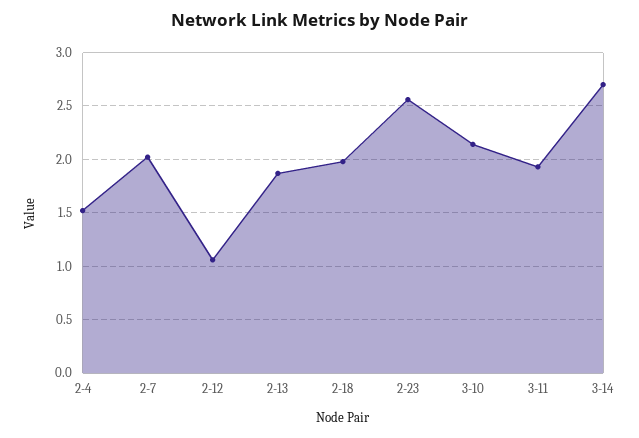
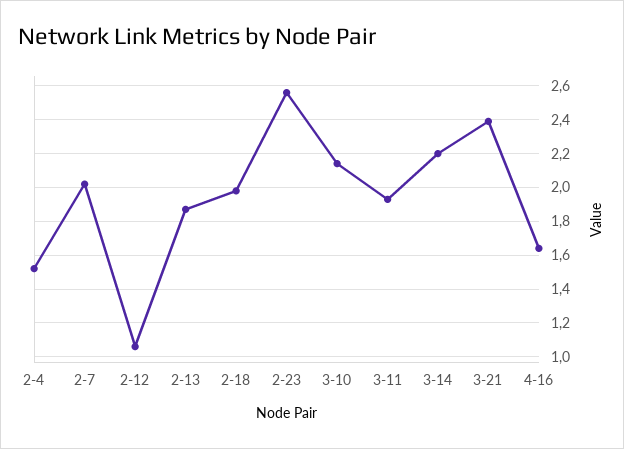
3-14: 2.7 -> 2.2
3-21: none -> 2.4
4-16: none -> 1.65

